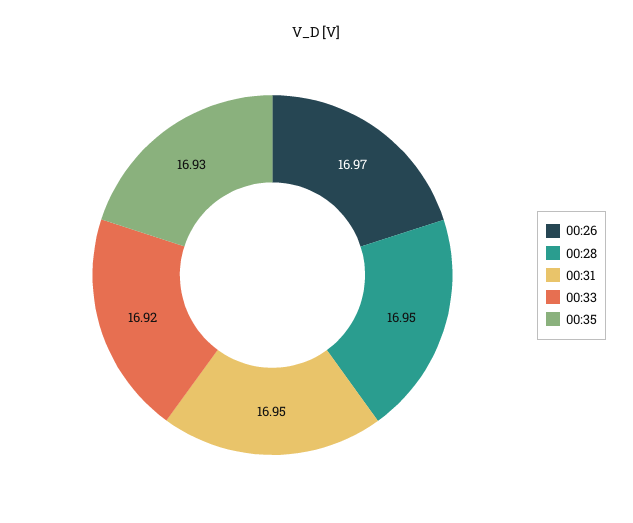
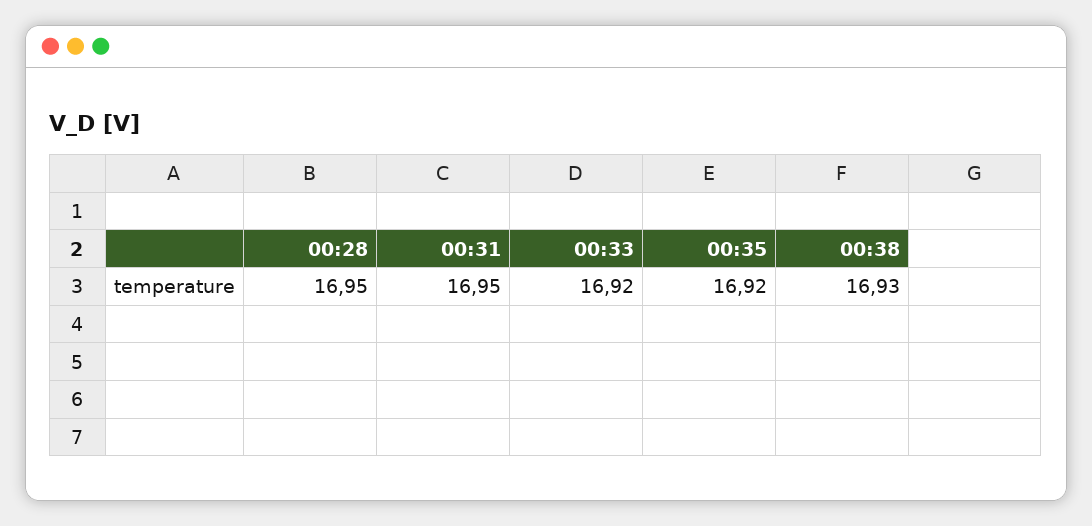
00:26: 16.97 -> none
00:35: 16.93 -> 16.92
00:38: none -> 16.93

